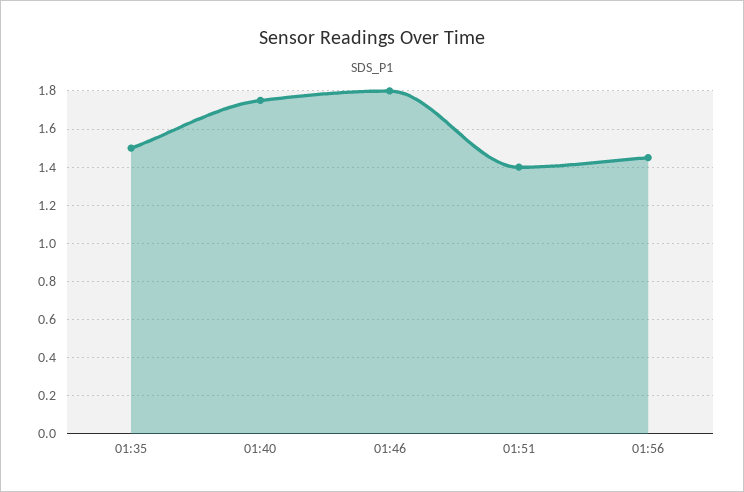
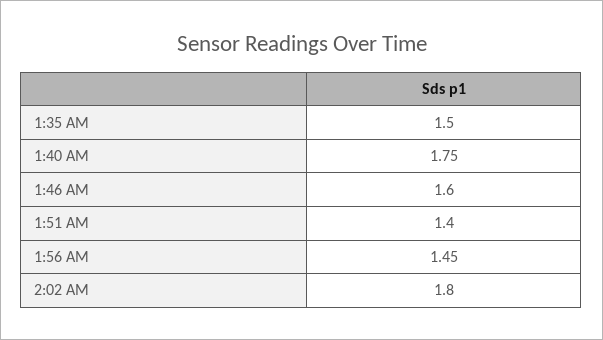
01:46: 1.8 -> 1.6
2:02 AM: none -> 1.8

